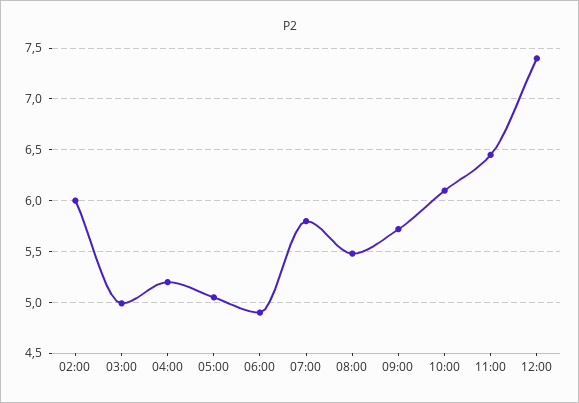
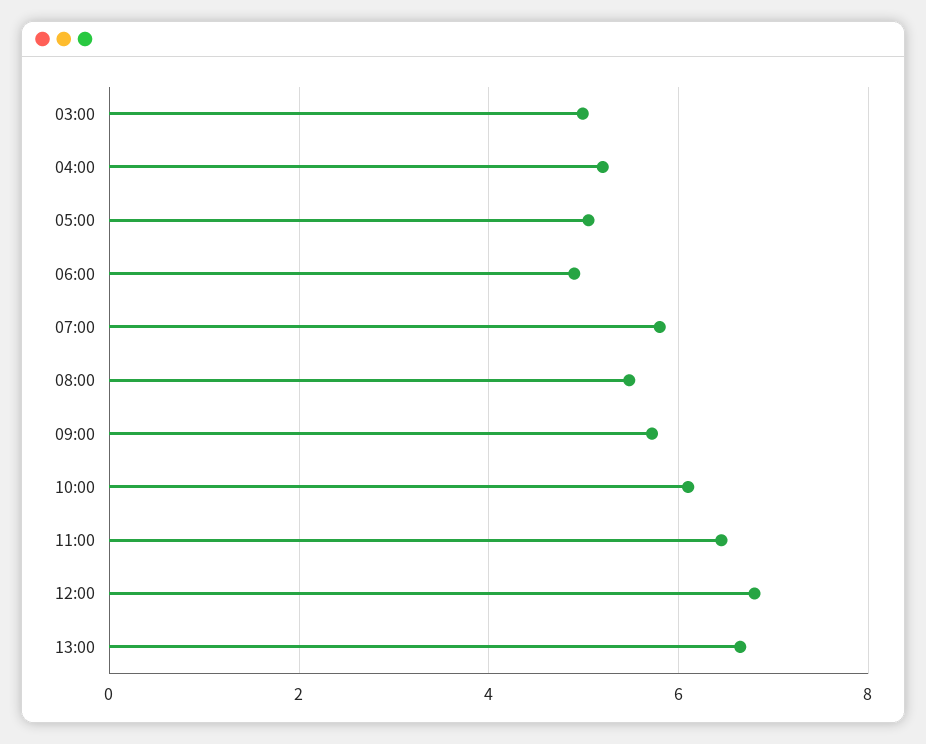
02:00: 6 -> none
12:00: 7.4 -> 6.8
13:00: none -> 6.6

